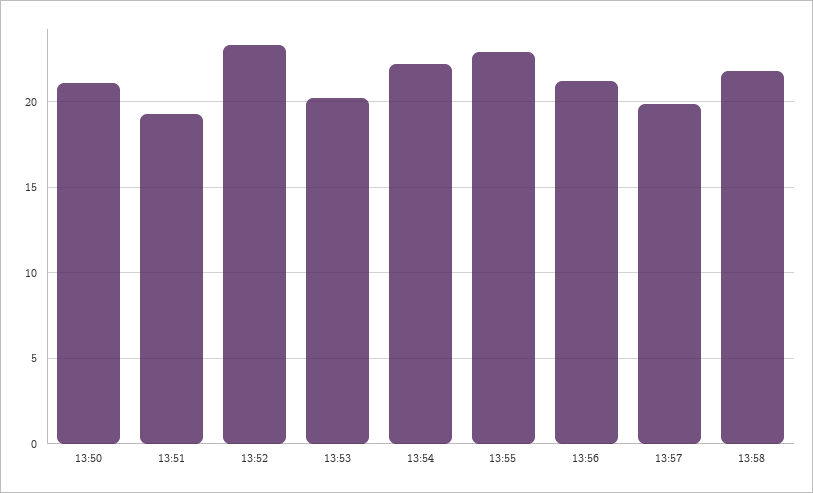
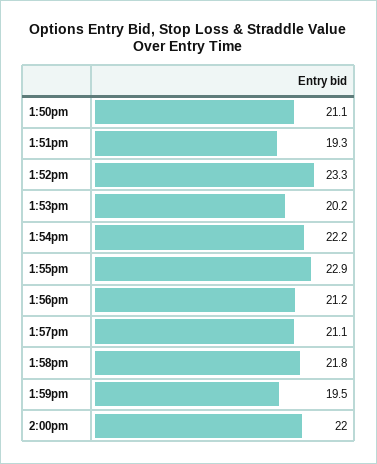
13:57: 20 -> 21.1
1:59pm: none -> 19.5
2:00pm: none -> 22

